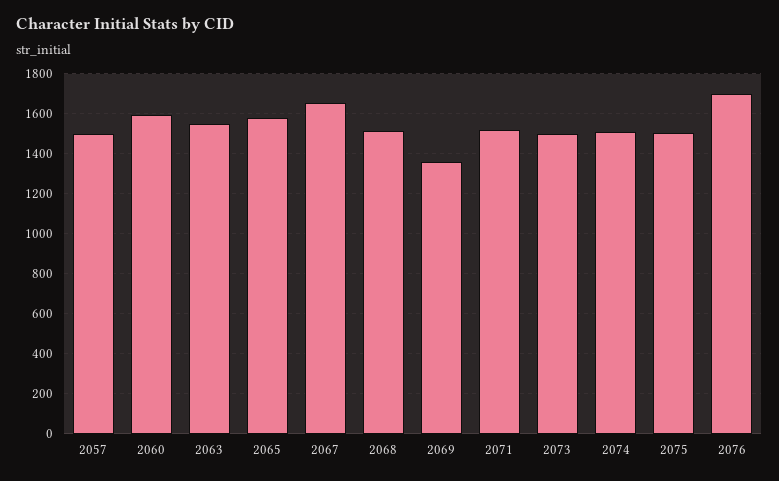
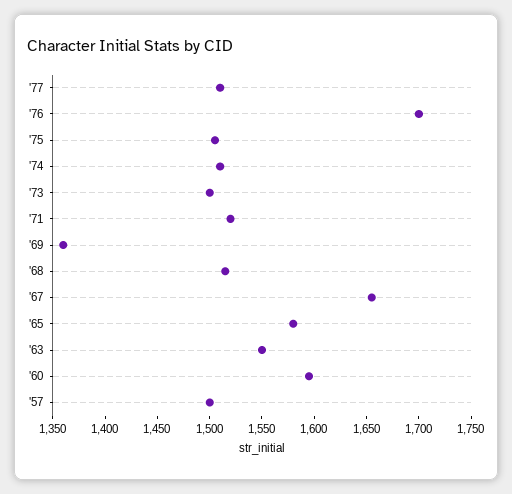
'77: none -> 1510

